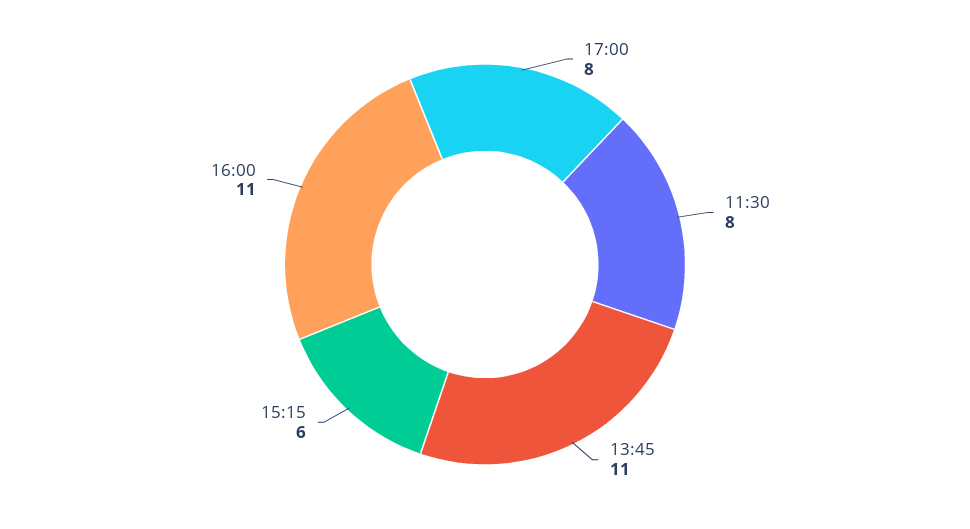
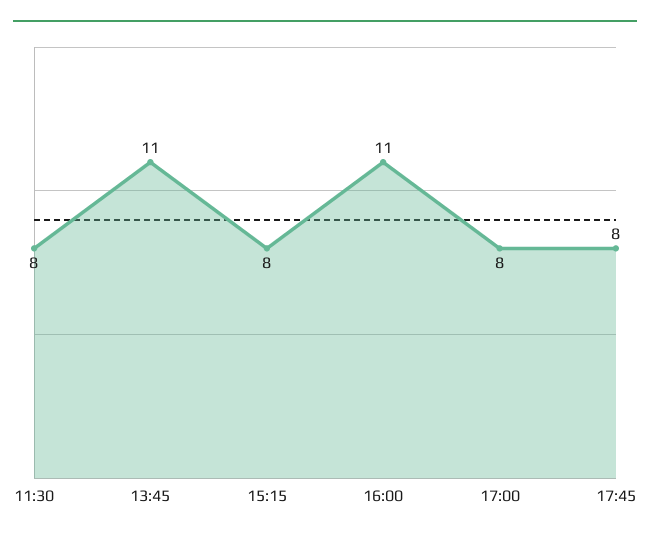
15:15: 6 -> 8
17:45: none -> 8

